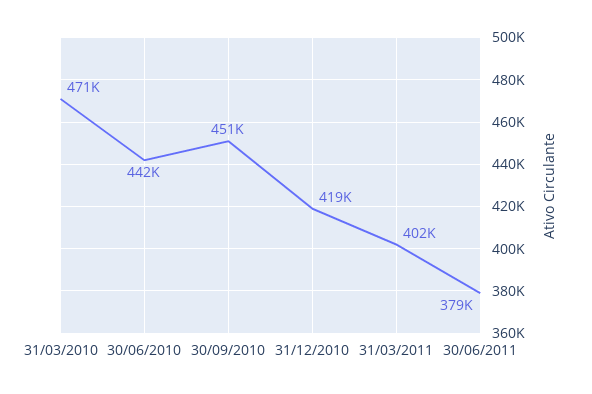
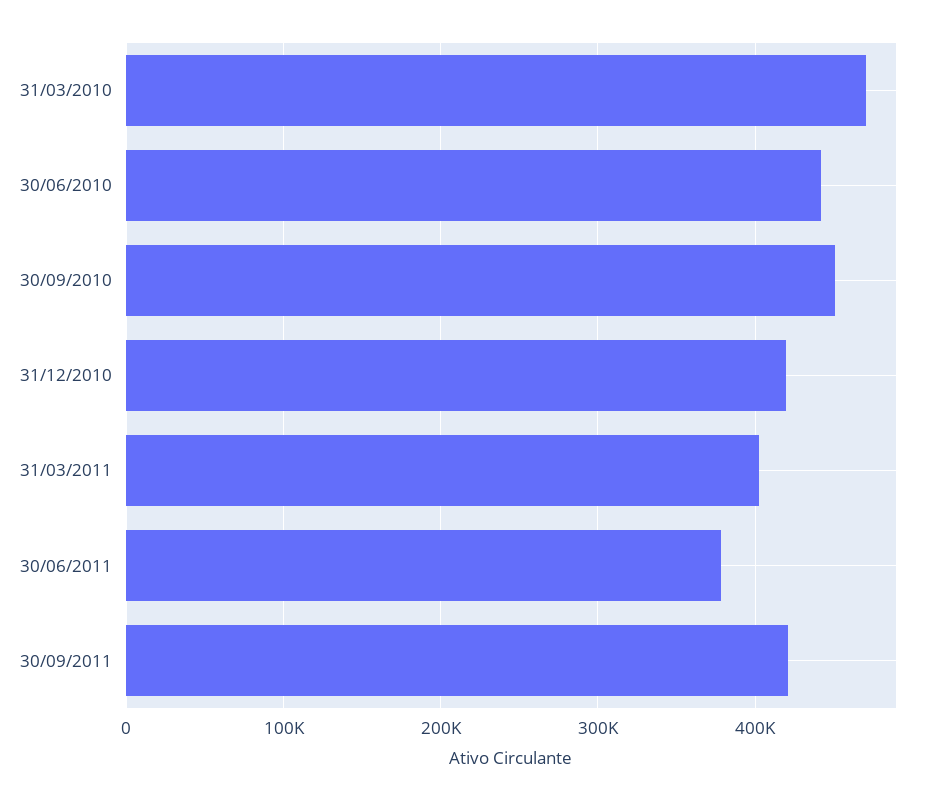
30/09/2011: none -> 420000

